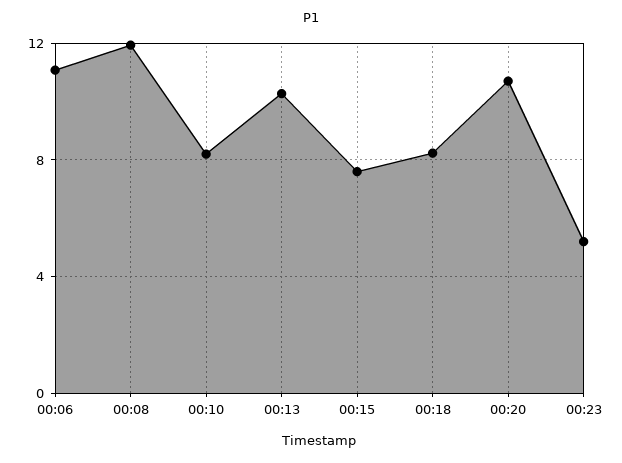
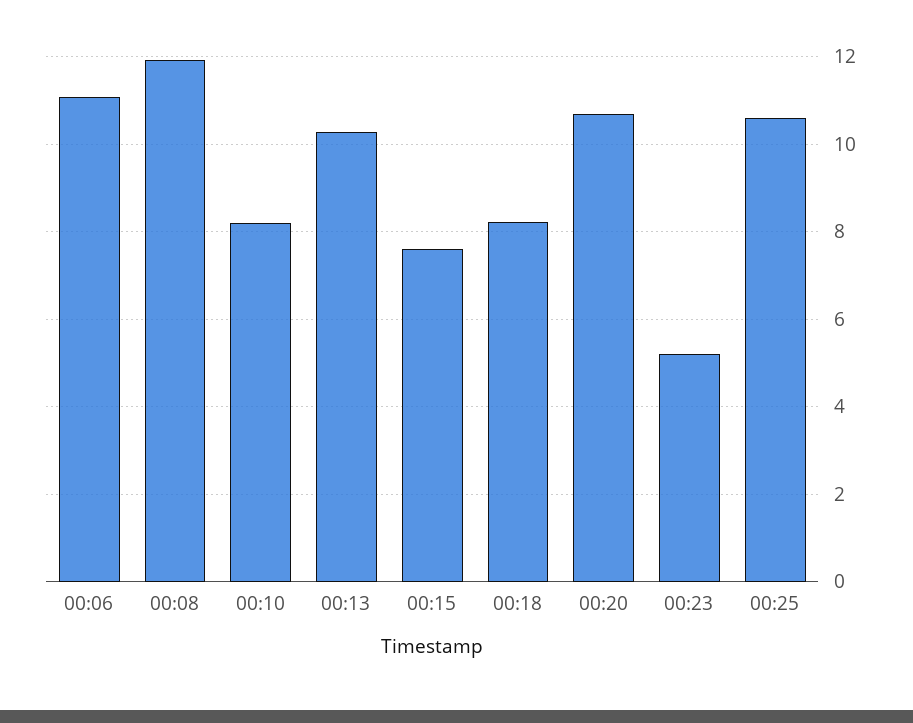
00:25: none -> 10.6

